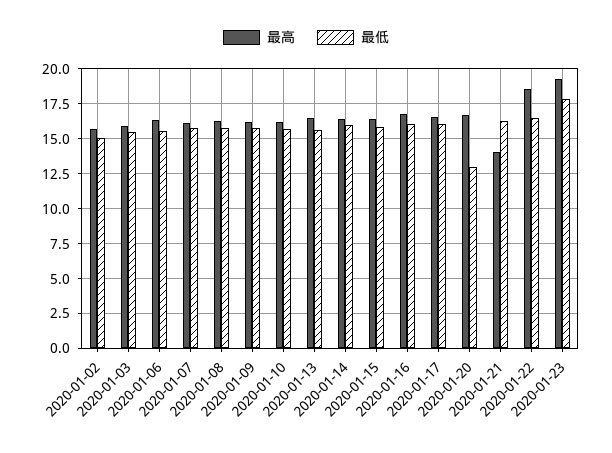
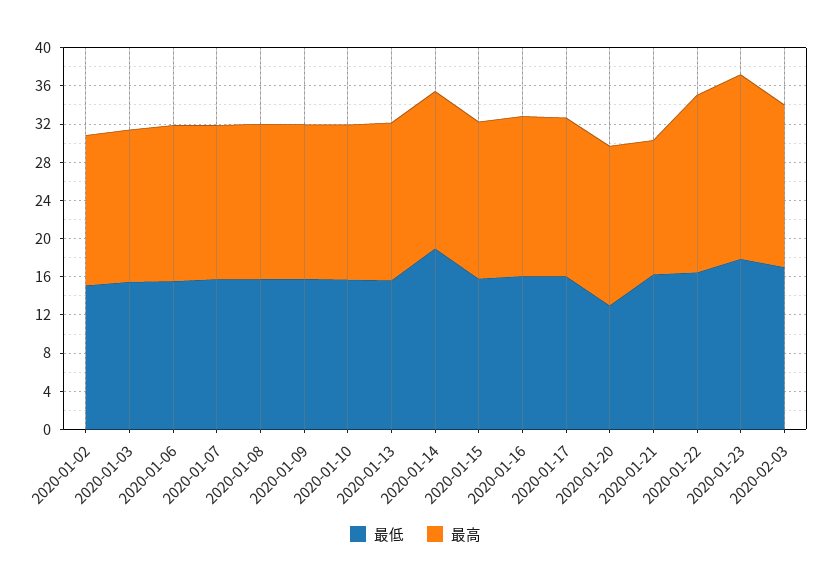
最低, 2020-01-14: 16 -> 19
最低, 2020-02-03: none -> 17
最高, 2020-02-03: none -> 17

